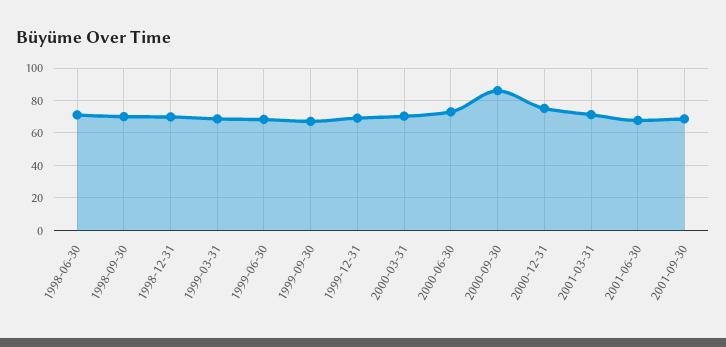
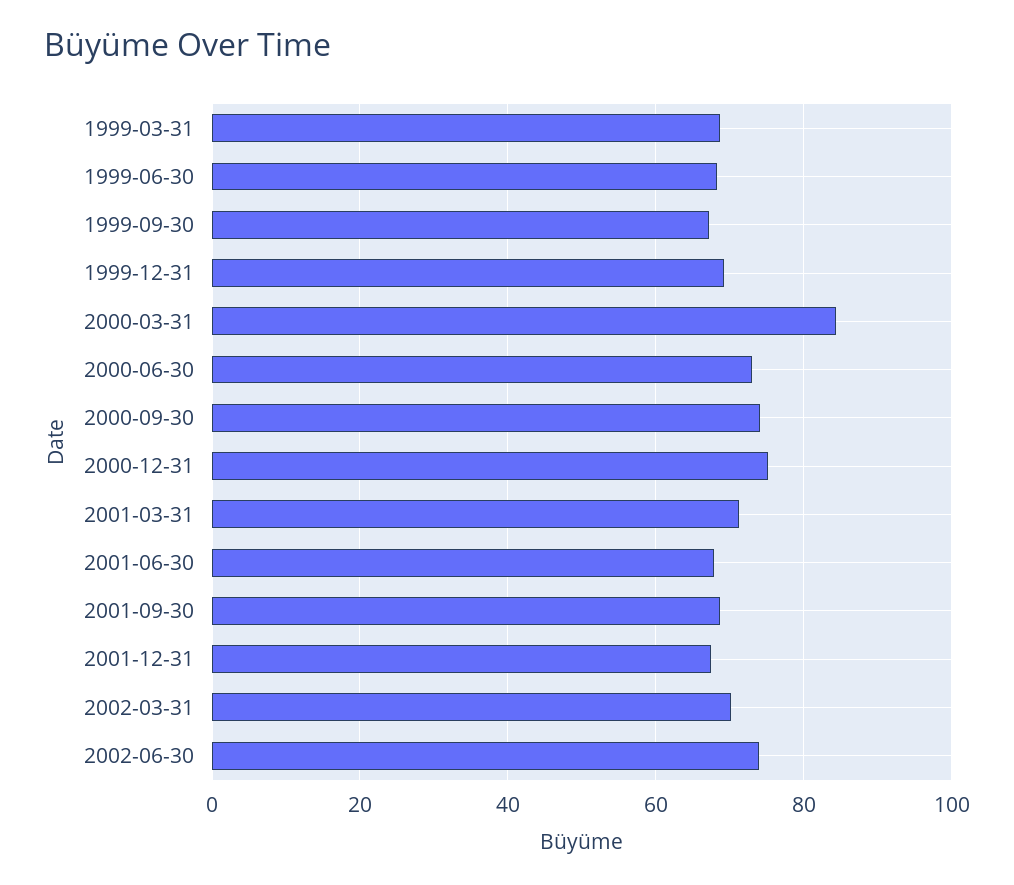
1998-06-30: 70 -> none
1998-09-30: 70 -> none
1998-12-31: 70 -> none
2000-03-31: 70 -> 84
2000-09-30: 85 -> 74
2001-12-31: none -> 68
2002-03-31: none -> 70
2002-06-30: none -> 74

